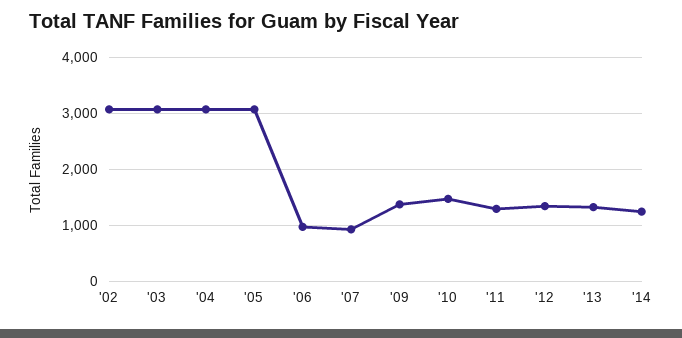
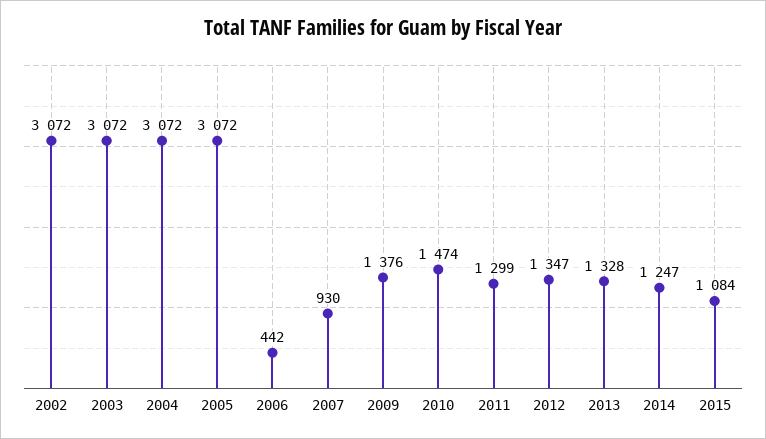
'06: 1000 -> 442
2015: none -> 1084

